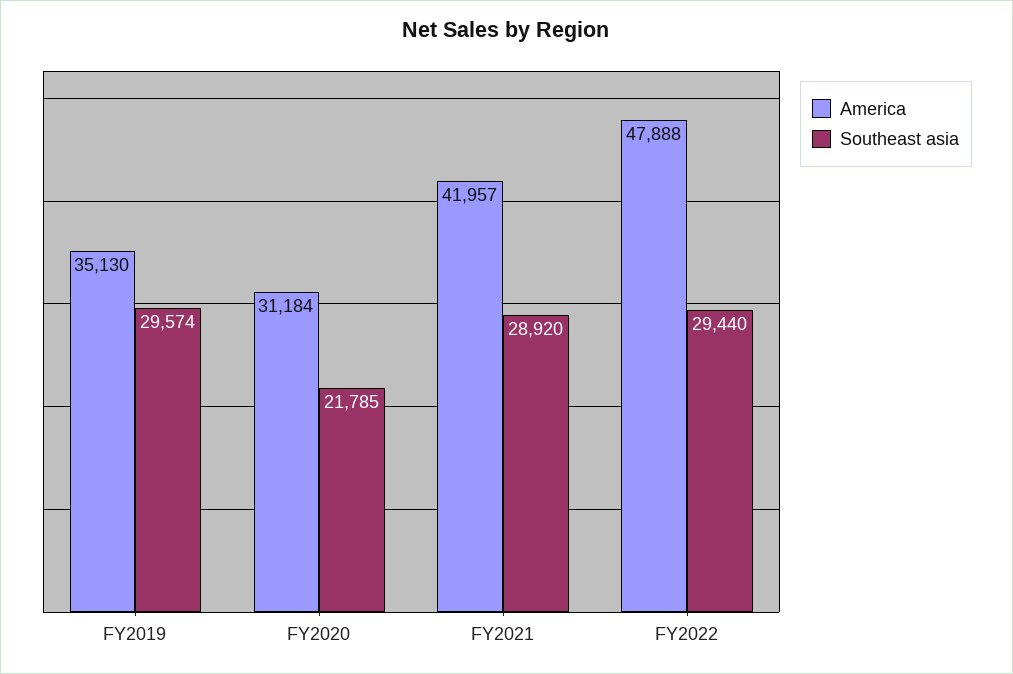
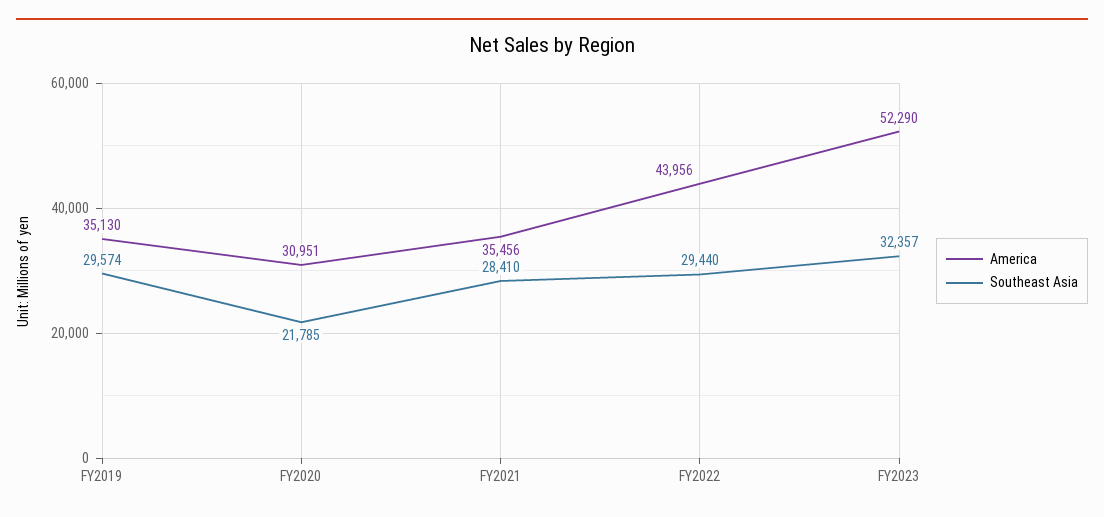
America, FY2020: 31184 -> 30951
America, FY2021: 41957 -> 35456
Southeast asia, FY2021: 28920 -> 28410
America, FY2022: 47888 -> 43956
America, FY2023: none -> 52290
Southeast asia, FY2023: none -> 32357

